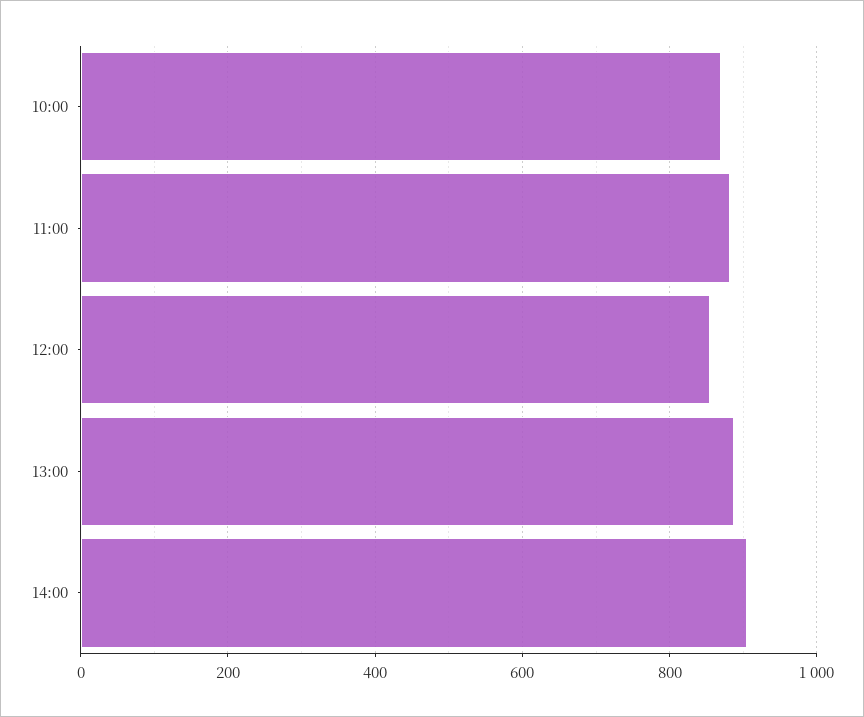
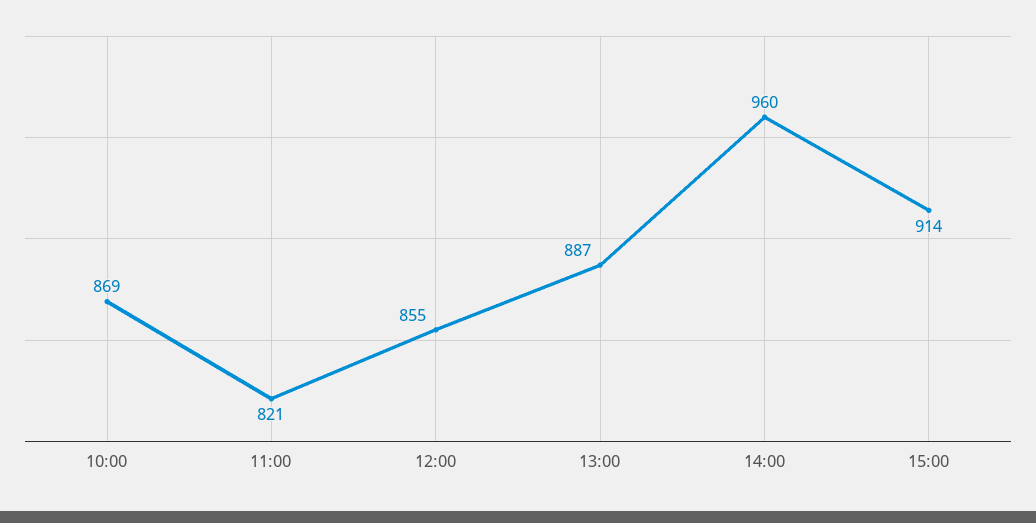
11:00: 880 -> 821
14:00: 900 -> 960
15:00: none -> 914

